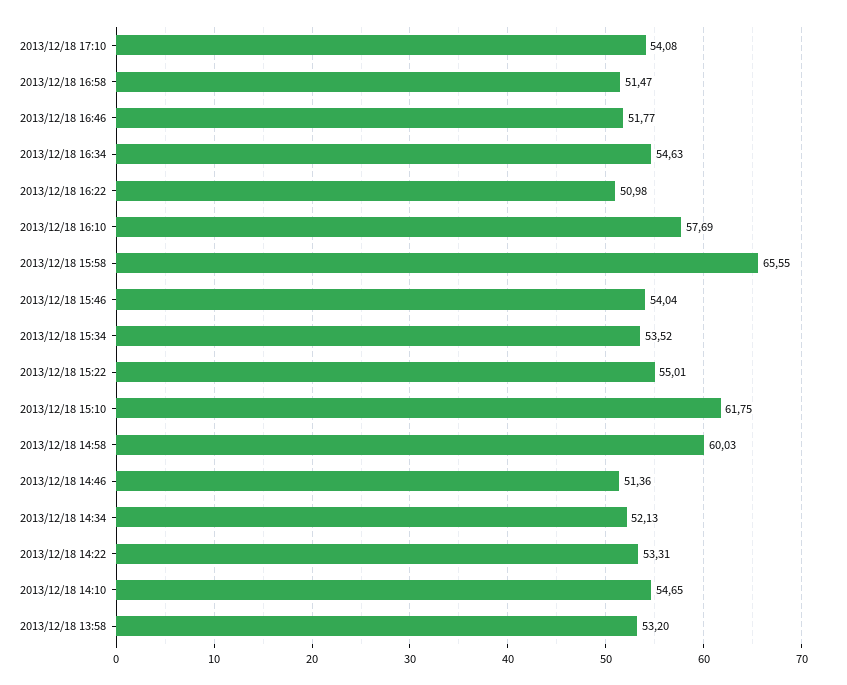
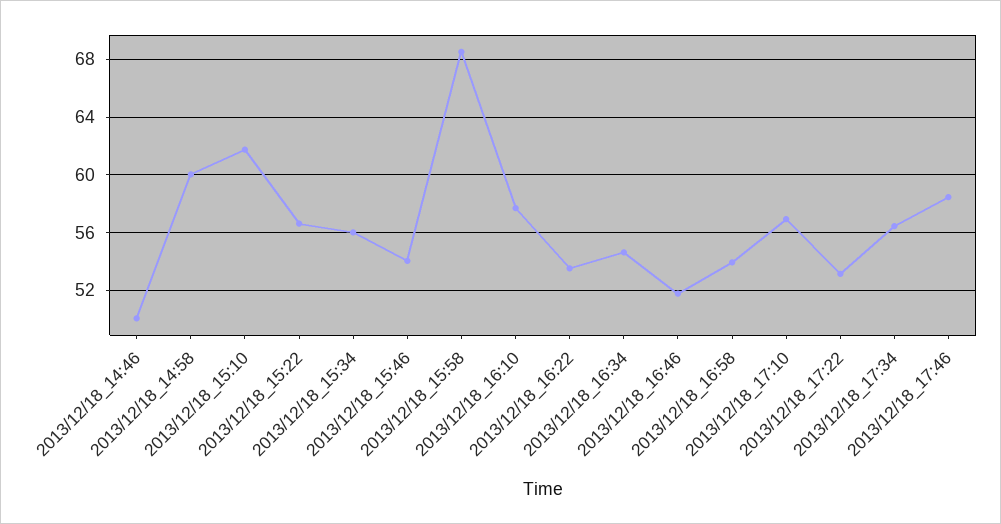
2013/12/18 17:10: 54.08 -> 57
2013/12/18 16:58: 51.47 -> 54
2013/12/18 16:22: 50.98 -> 53.5
2013/12/18 15:58: 65.55 -> 68.5
2013/12/18 15:34: 53.52 -> 56
2013/12/18 15:22: 55.01 -> 56.5
2013/12/18 14:46: 51.36 -> 50
2013/12/18 14:34: 52.13 -> none
2013/12/18 14:22: 53.31 -> none
2013/12/18 14:10: 54.65 -> none
2013/12/18 13:58: 53.2 -> none
2013/12/18_17:22: none -> 53
2013/12/18_17:34: none -> 56.5
2013/12/18_17:46: none -> 58.5

